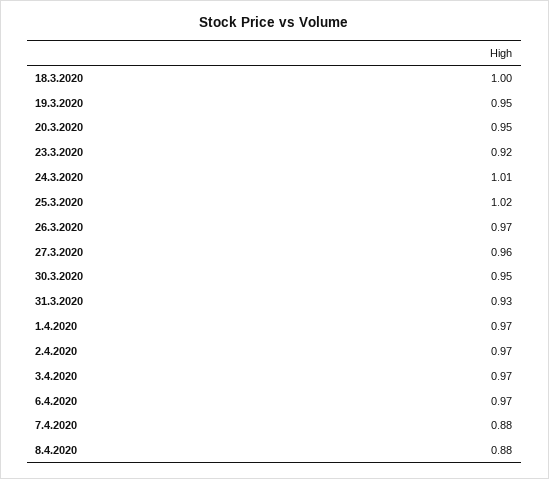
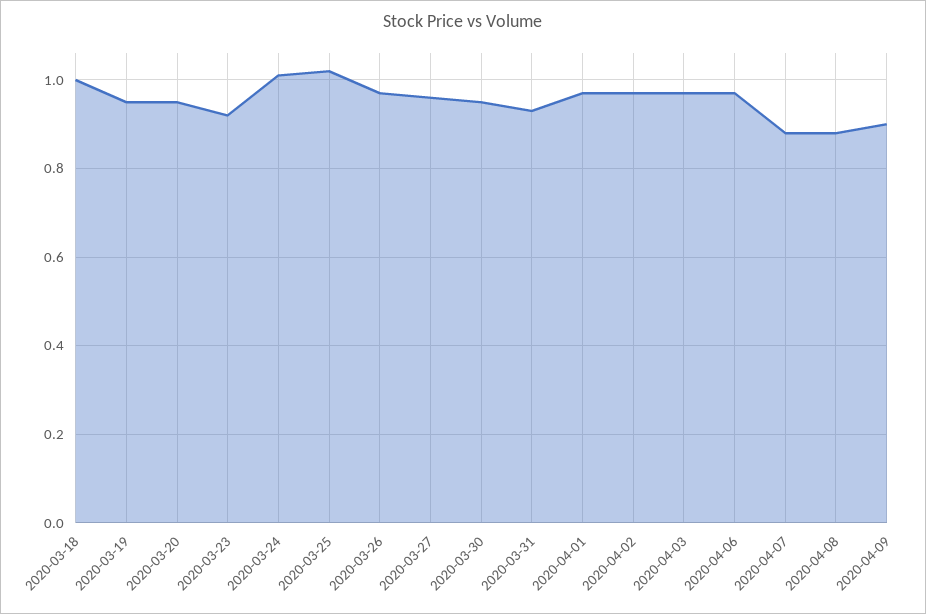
2020-04-09: none -> 0.9

